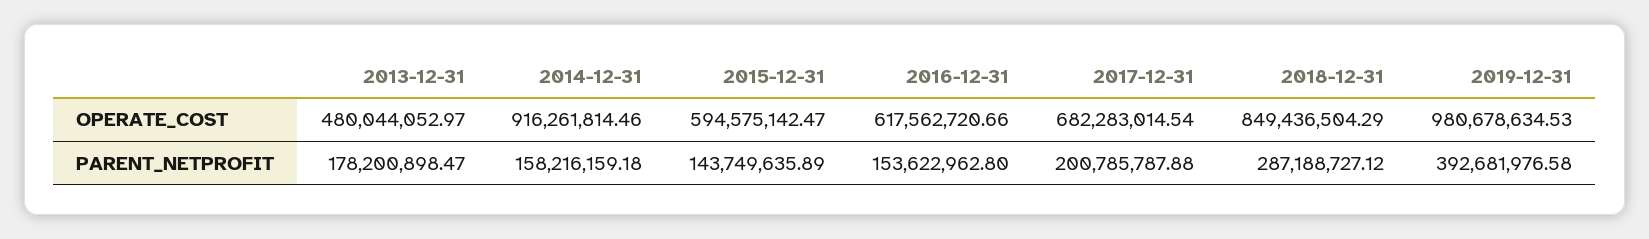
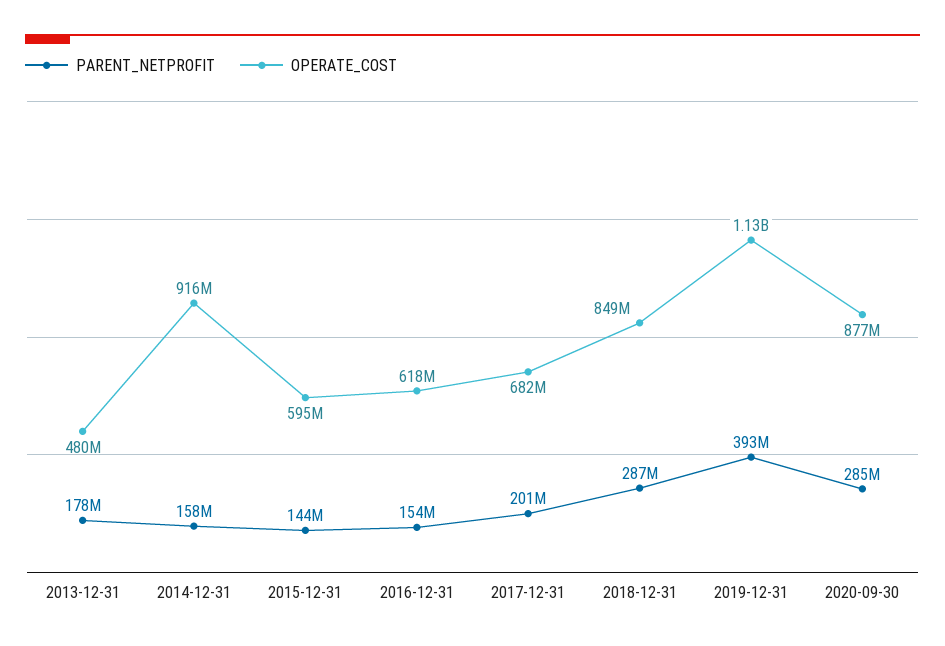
OPERATE_COST, 2019-12-31: 980678634.53 -> 1130000000
PARENT_NETPROFIT, 2020-09-30: none -> 285000000
OPERATE_COST, 2020-09-30: none -> 877000000

